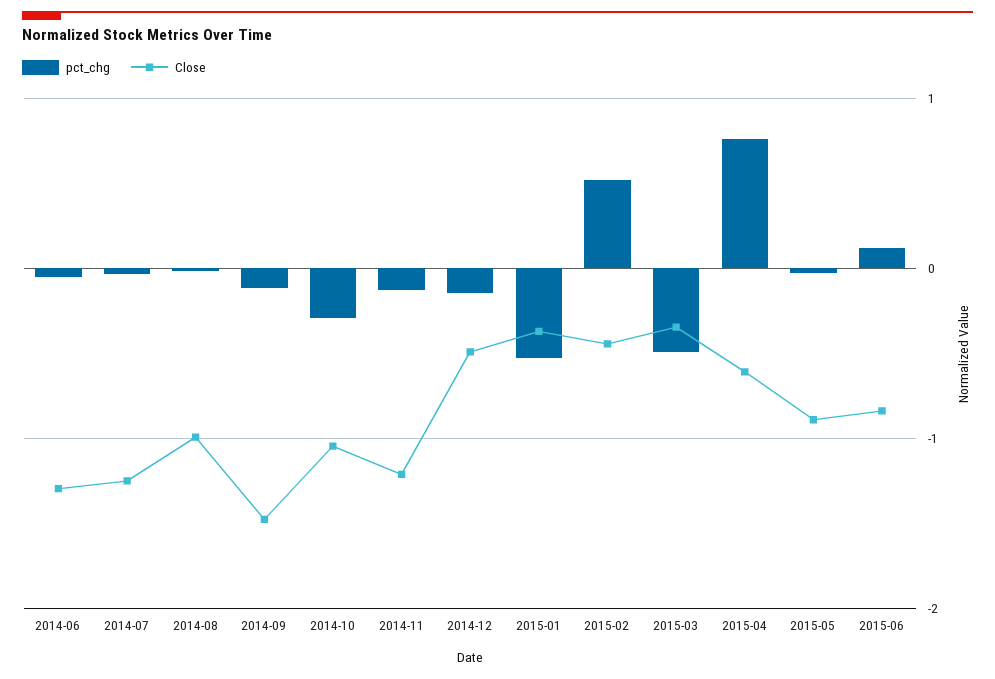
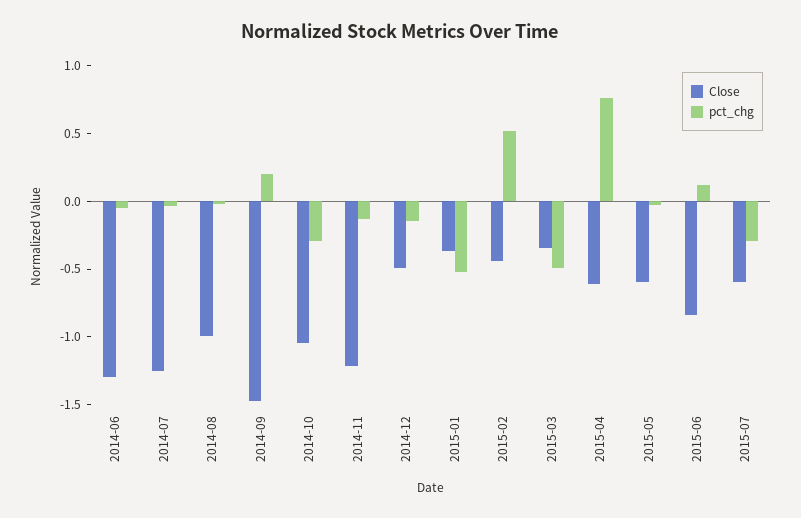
pct_chg, 2014-09: -0.1 -> 0.2
Close, 2015-05: -0.9 -> -0.6
Close, 2015-07: none -> -0.6
pct_chg, 2015-07: none -> -0.3

